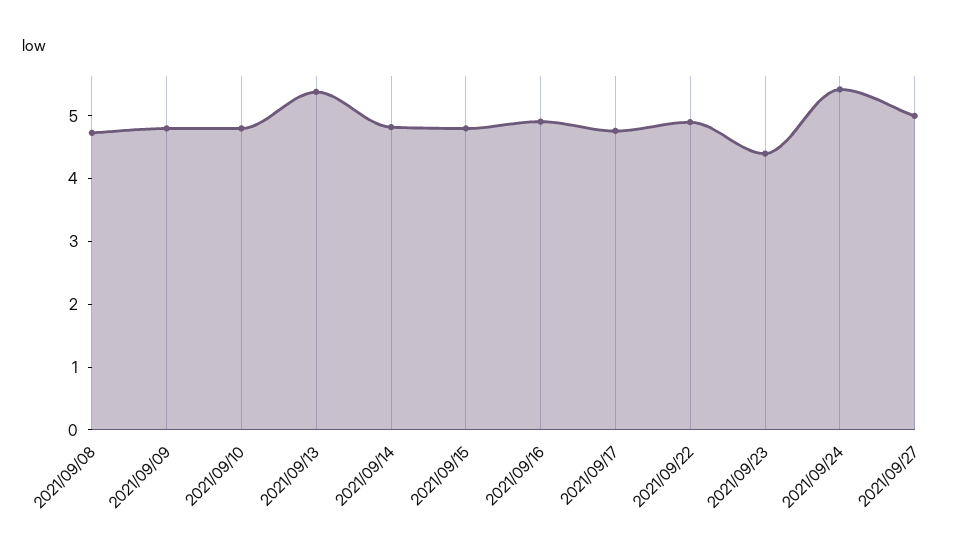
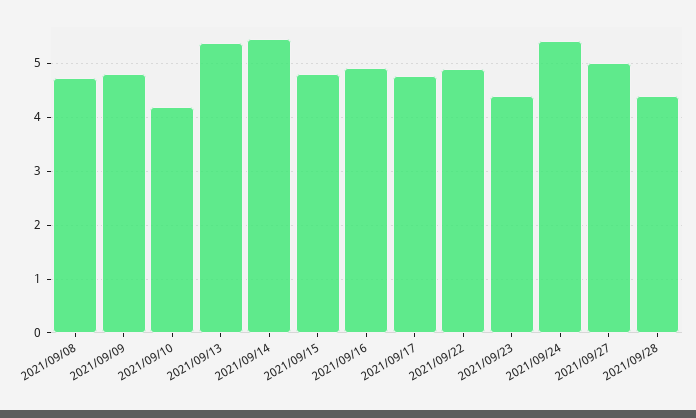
2021/09/10: 4.8 -> 4.2
2021/09/14: 4.8 -> 5.4
2021/09/28: none -> 4.4

